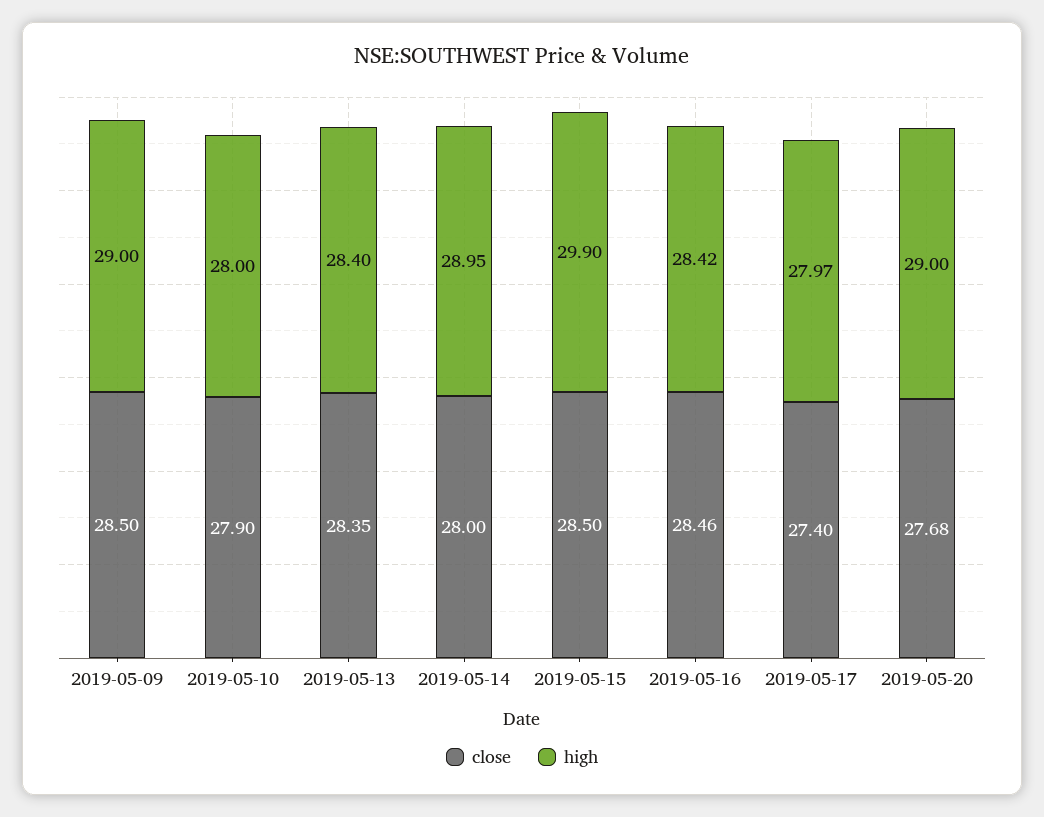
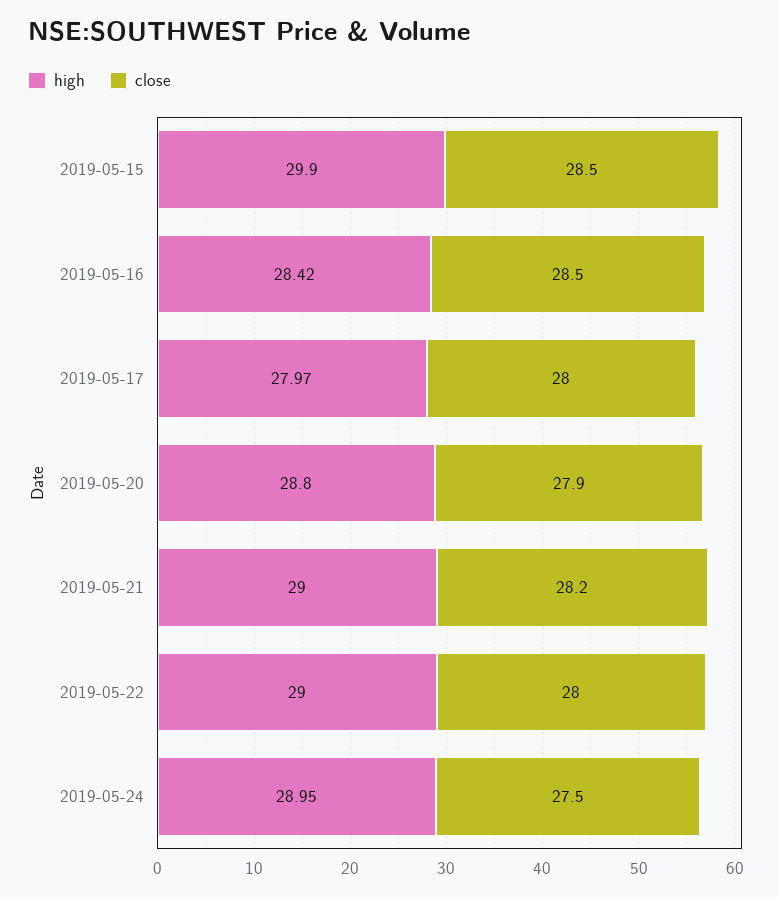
close, 2019-05-09: 28.5 -> none
high, 2019-05-09: 29 -> none
close, 2019-05-10: 27.9 -> none
high, 2019-05-10: 28 -> none
close, 2019-05-13: 28.35 -> none
high, 2019-05-13: 28.4 -> none
close, 2019-05-14: 28 -> none
high, 2019-05-14: 28.95 -> none
close, 2019-05-16: 28.46 -> 28.5
close, 2019-05-17: 27.4 -> 28
close, 2019-05-20: 27.68 -> 27.9
high, 2019-05-20: 29 -> 28.8
high, 2019-05-21: none -> 29
close, 2019-05-21: none -> 28.2
high, 2019-05-22: none -> 29
close, 2019-05-22: none -> 28
high, 2019-05-24: none -> 28.95
close, 2019-05-24: none -> 27.5

